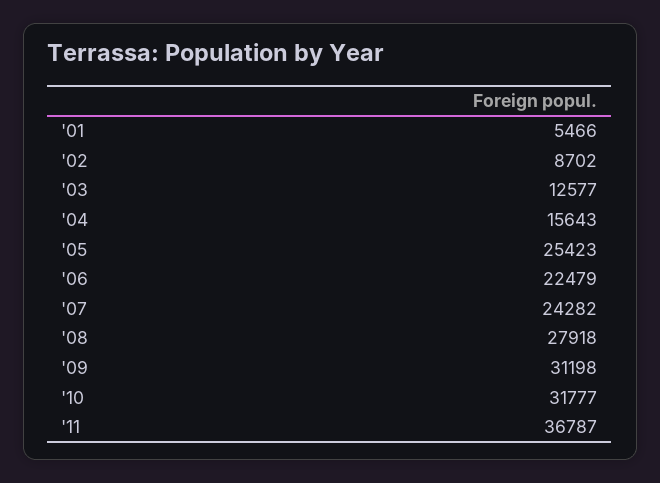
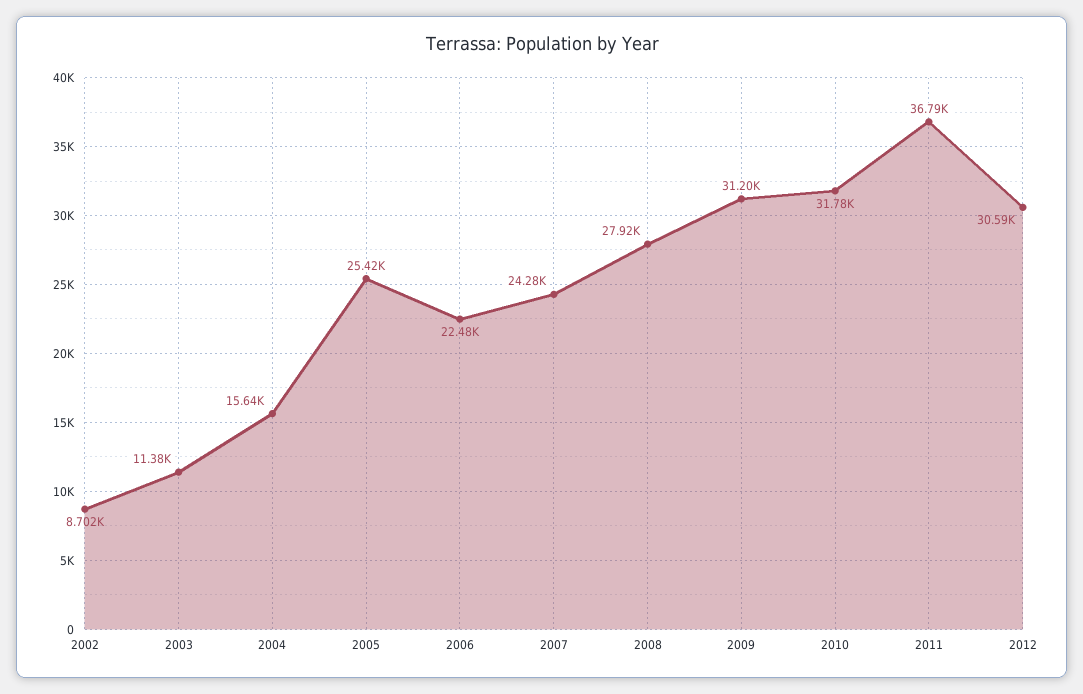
'01: 5466 -> none
'03: 12577 -> 11380
2012: none -> 30590

